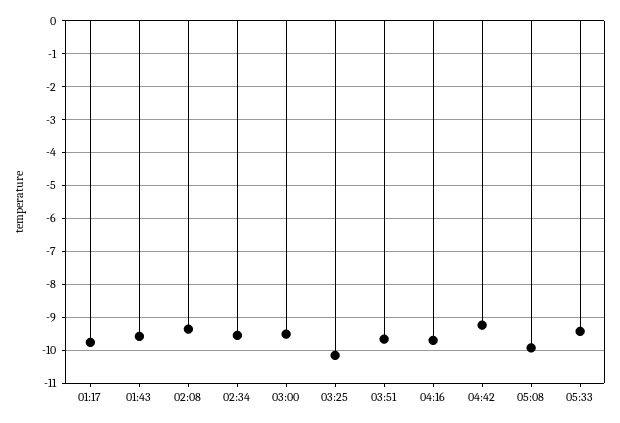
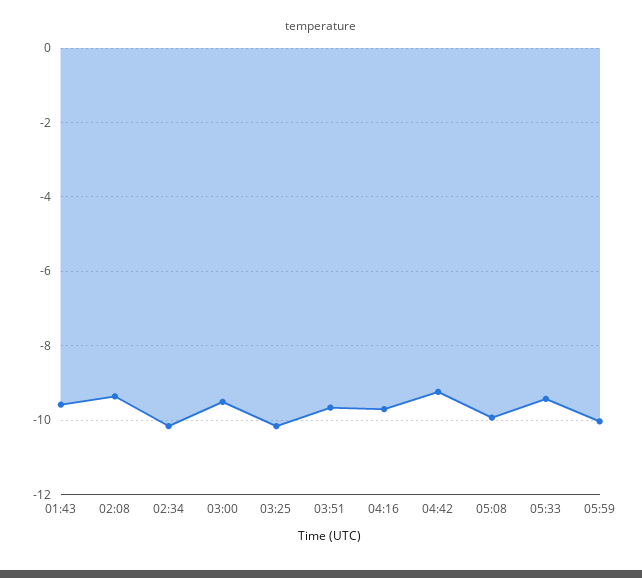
01:17: -9.8 -> none
02:34: -9.6 -> -10.2
05:59: none -> -10

